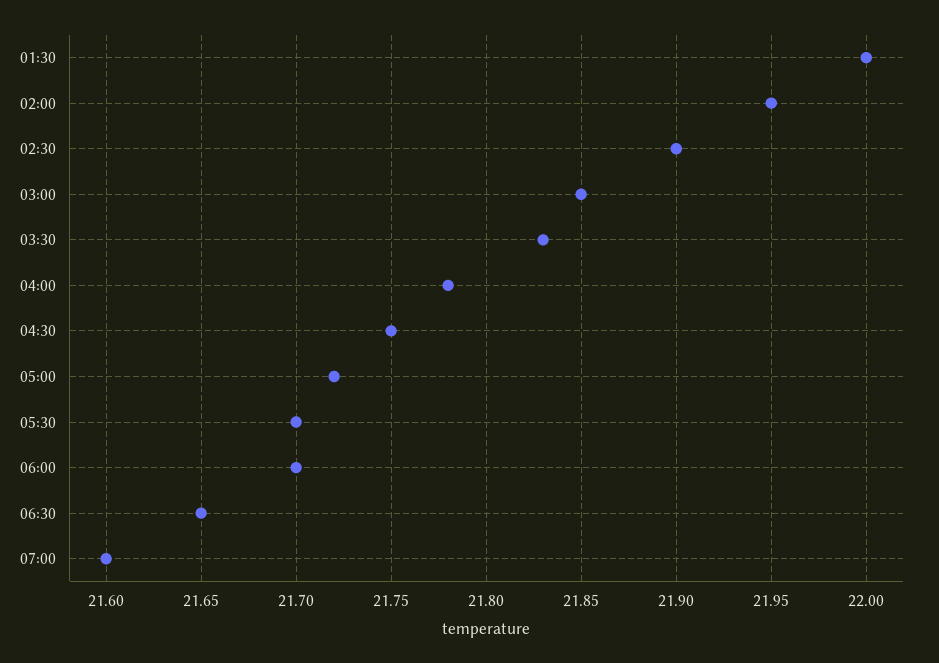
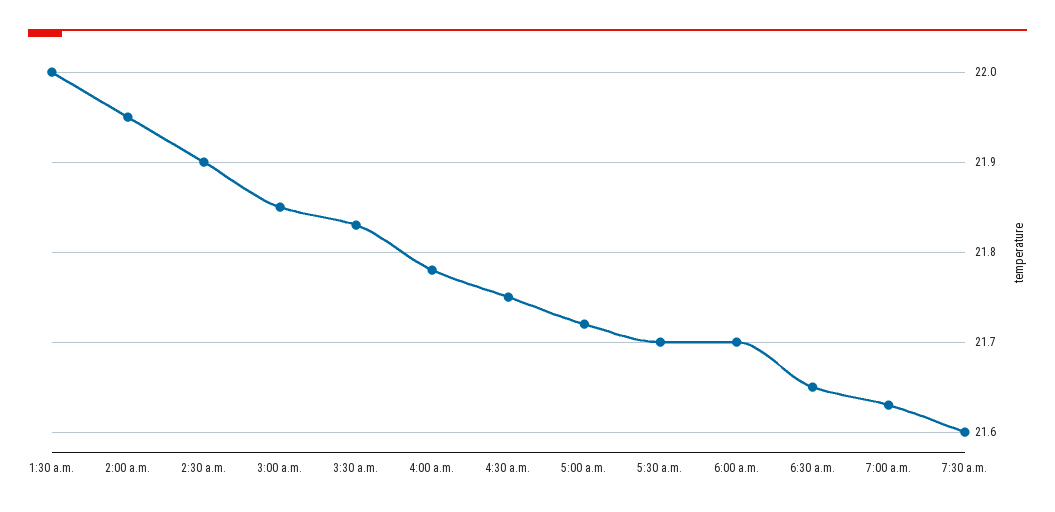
07:00: 21.6 -> 21.63
7:30 a.m.: none -> 21.6

